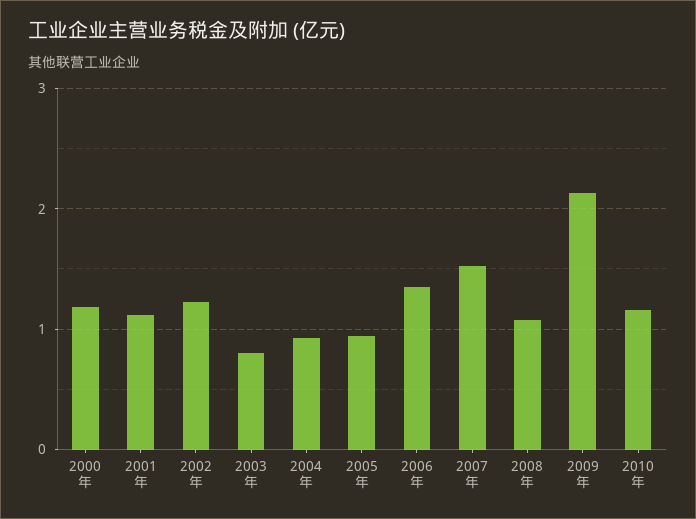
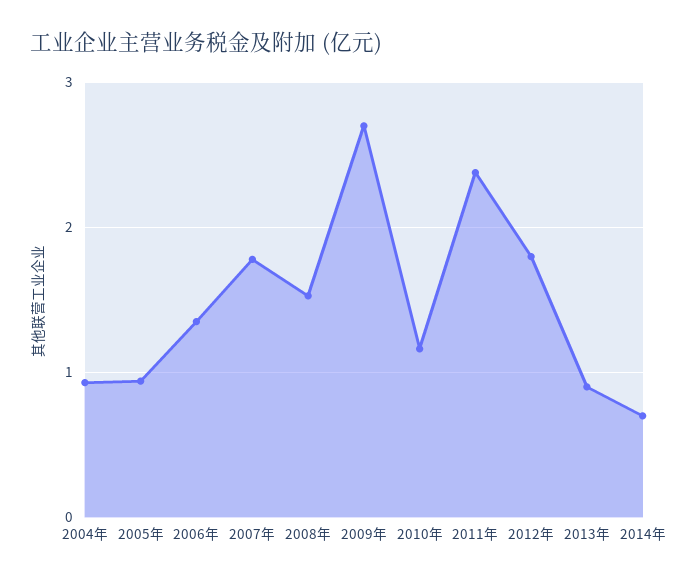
2000年: 1.2 -> none
2001年: 1.1 -> none
2002年: 1.2 -> none
2003年: 0.8 -> none
2007年: 1.5 -> 1.8
2008年: 1.1 -> 1.5
2009年: 2.1 -> 2.7
2011年: none -> 2.4
2012年: none -> 1.8
2013年: none -> 0.9
2014年: none -> 0.7

